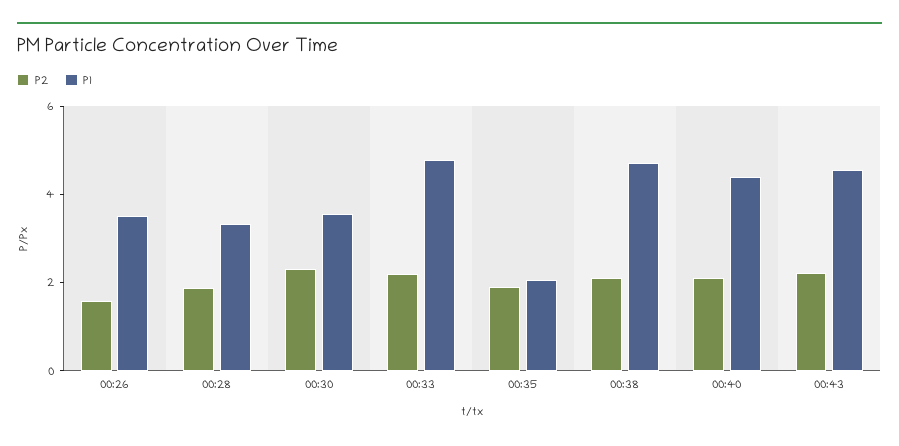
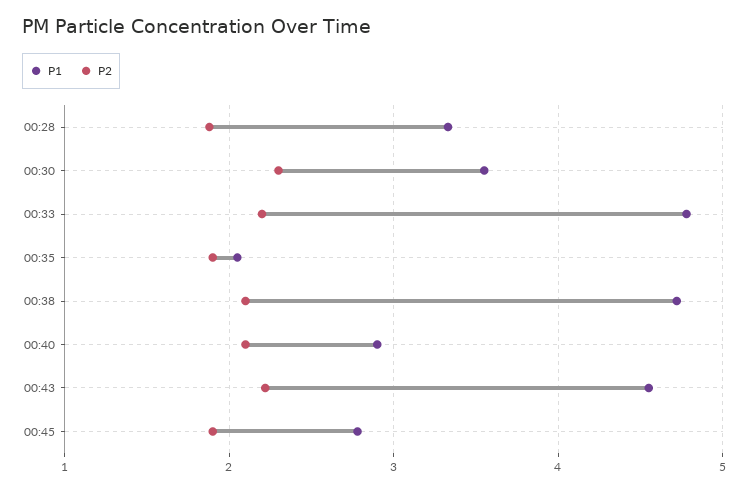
P2, 00:26: 1.5 -> none
P1, 00:26: 3.5 -> none
P1, 00:40: 4.5 -> 2.9
P1, 00:45: none -> 2.8
P2, 00:45: none -> 1.9

